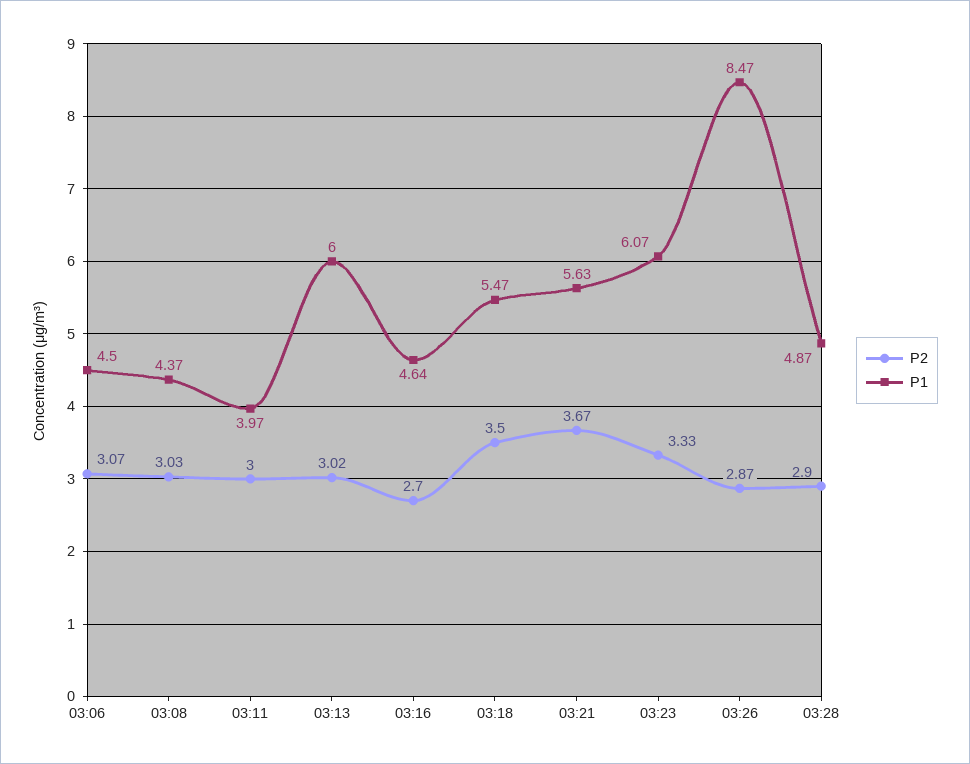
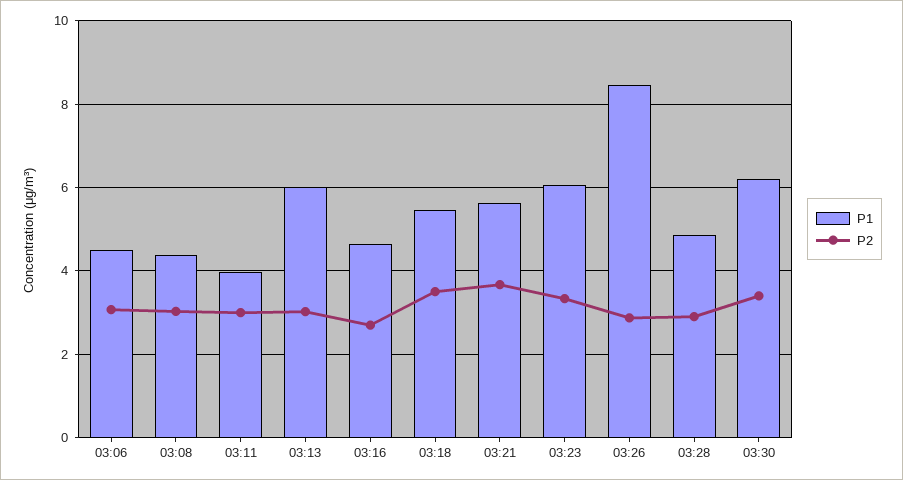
P1, 03:30: none -> 6.2
P2, 03:30: none -> 3.4

